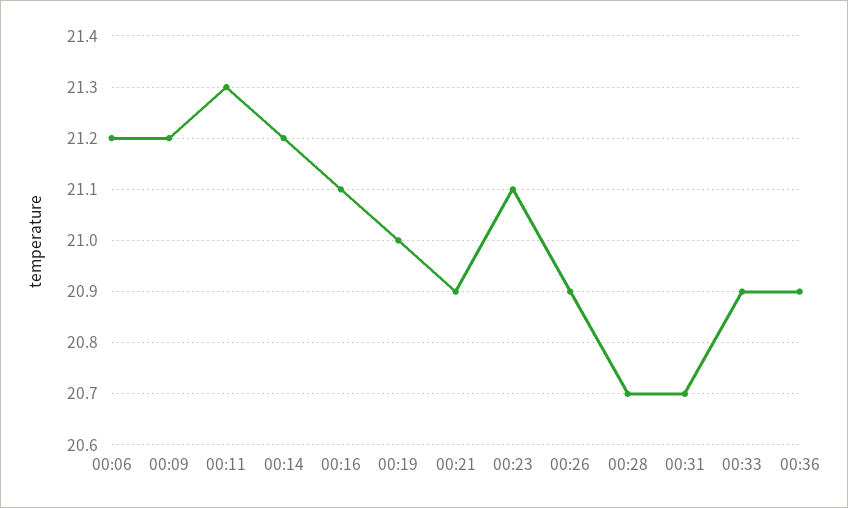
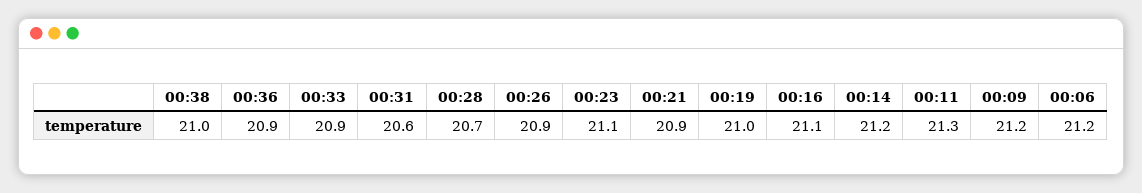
00:31: 20.7 -> 20.6
00:38: none -> 21

